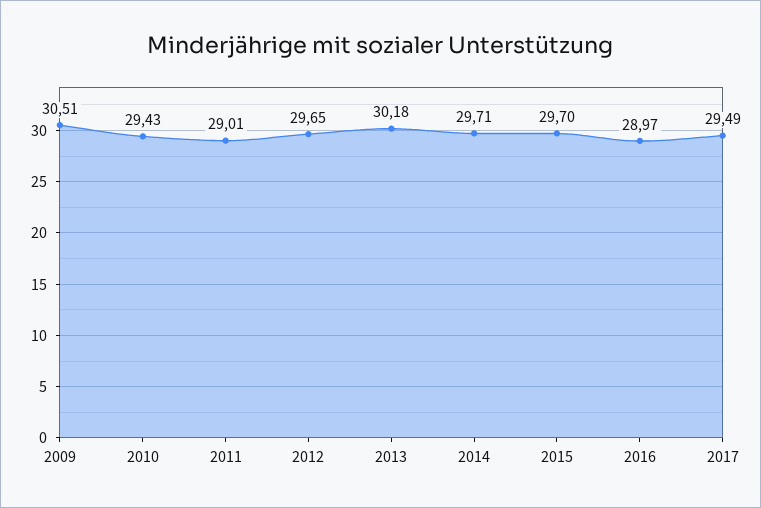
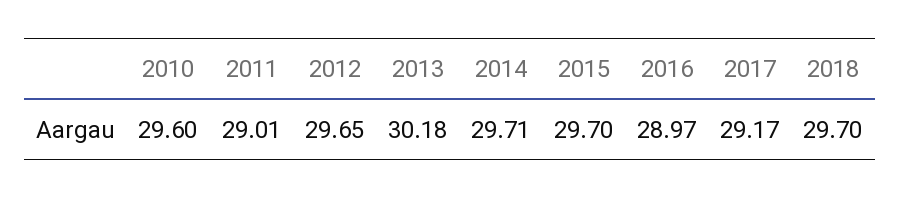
2009: 30.51 -> none
2010: 29.43 -> 29.6
2017: 29.49 -> 29.17
2018: none -> 29.7

